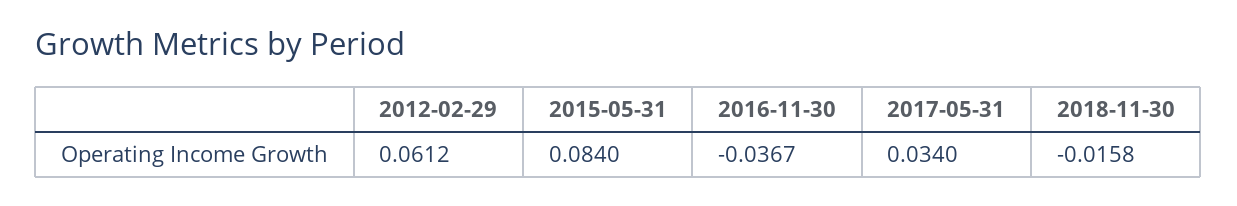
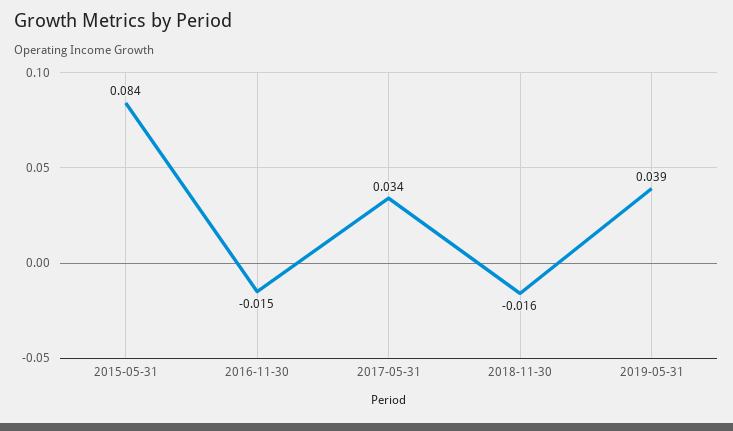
2012-02-29: 0.0612 -> none
2016-11-30: -0.0367 -> -0.015
2019-05-31: none -> 0.039

